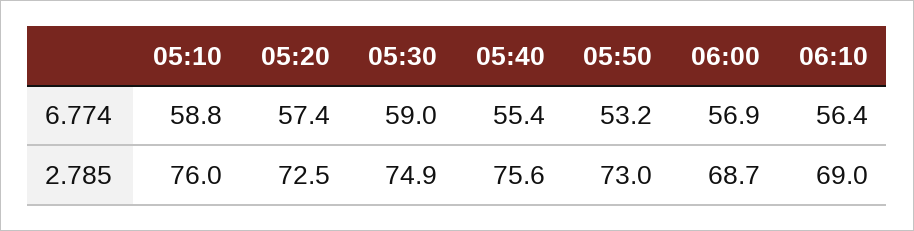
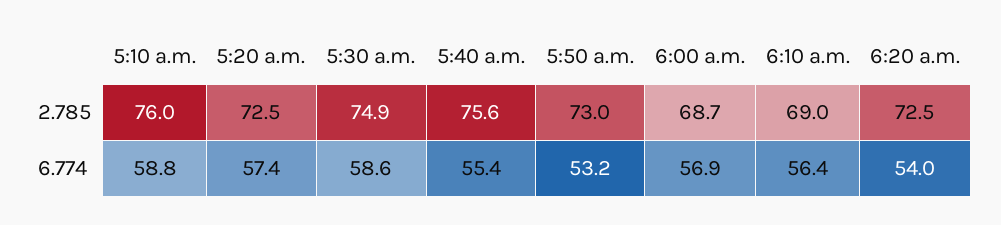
05:30, 6.774: 59 -> 58.6
6:20 a.m., 2.785: none -> 72.5
6:20 a.m., 6.774: none -> 54

